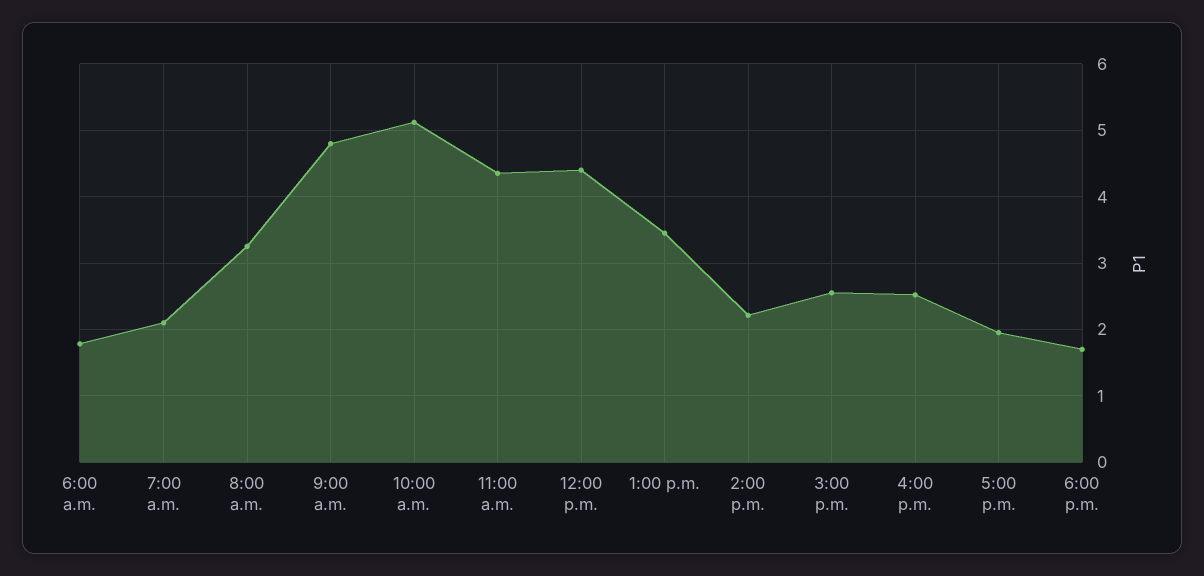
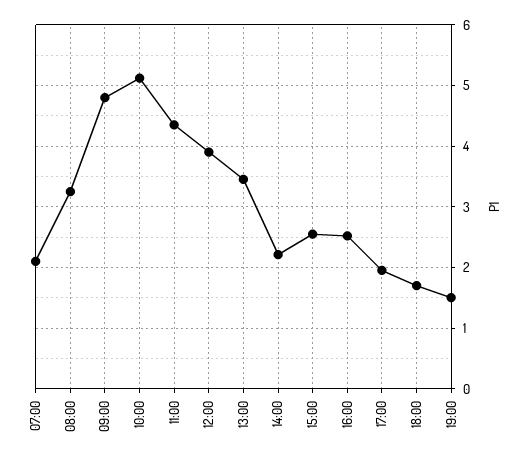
6:00 a.m.: 1.8 -> none
12:00 p.m.: 4.4 -> 3.9
19:00: none -> 1.5

